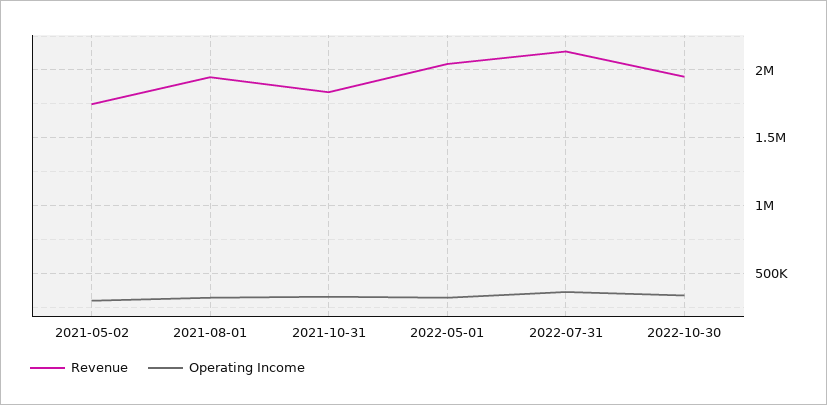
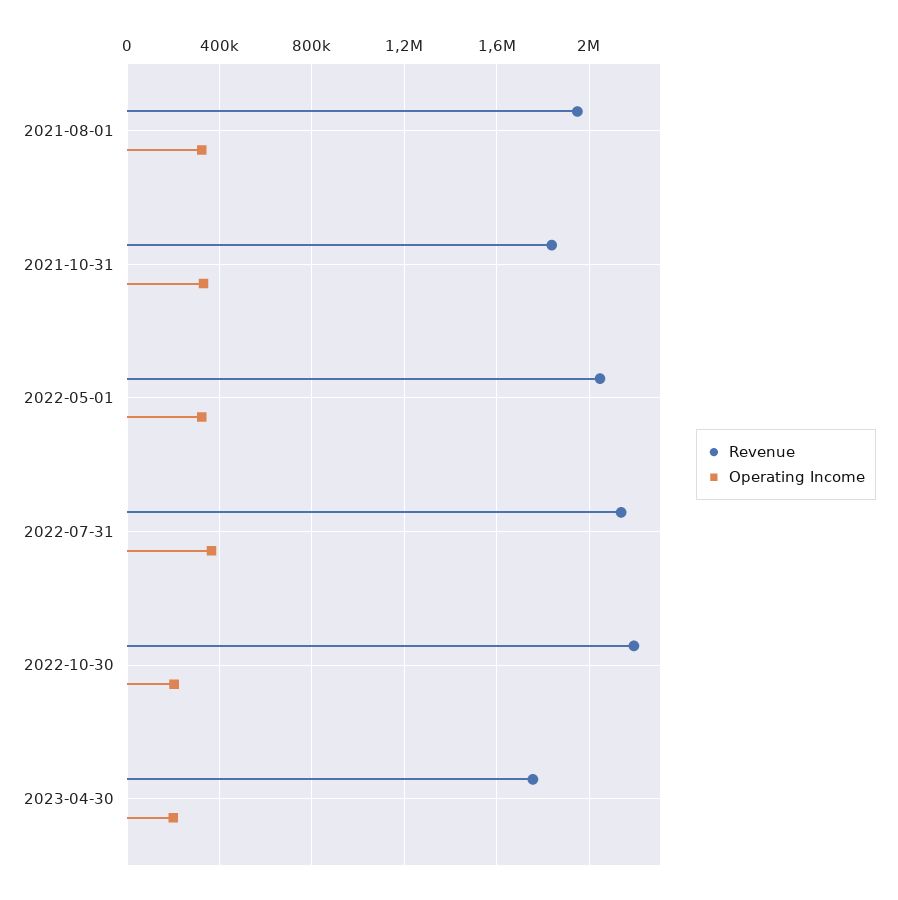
Revenue, 2021-05-02: 1750000 -> none
Operating Income, 2021-05-02: 300000 -> none
Revenue, 2022-10-30: 1950000 -> 2200000
Operating Income, 2022-10-30: 350000 -> 200000
Revenue, 2023-04-30: none -> 1750000
Operating Income, 2023-04-30: none -> 200000

